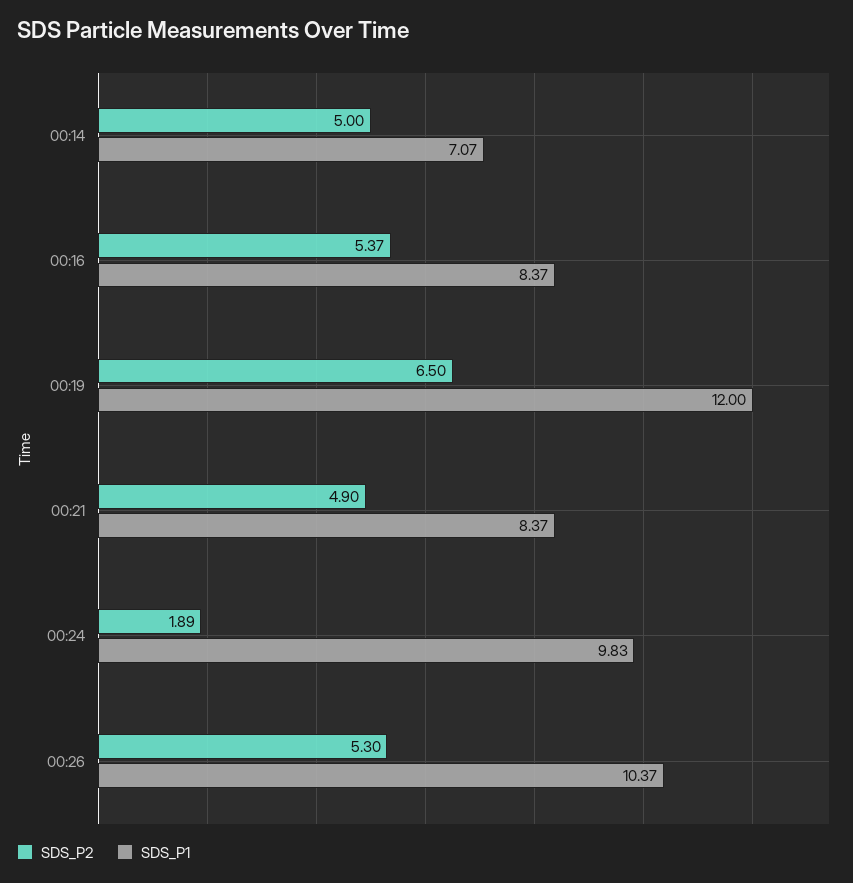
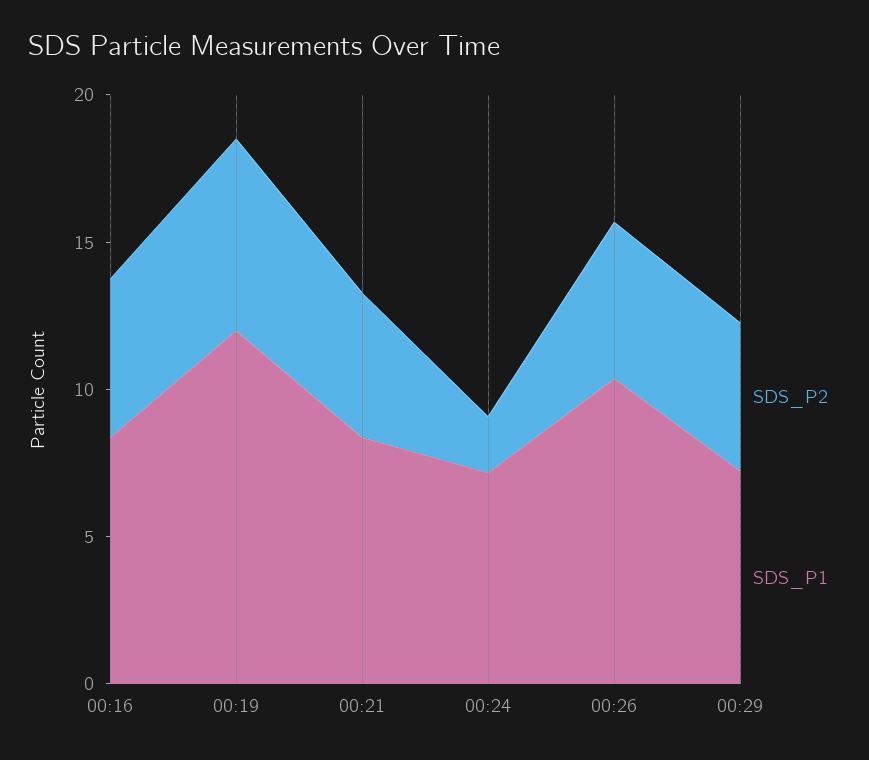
SDS_P2, 00:14: 5 -> none
SDS_P1, 00:14: 7.07 -> none
SDS_P1, 00:24: 9.83 -> 7
SDS_P2, 00:29: none -> 5
SDS_P1, 00:29: none -> 7

